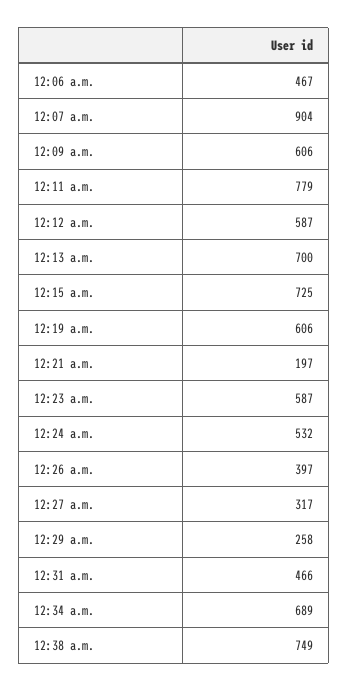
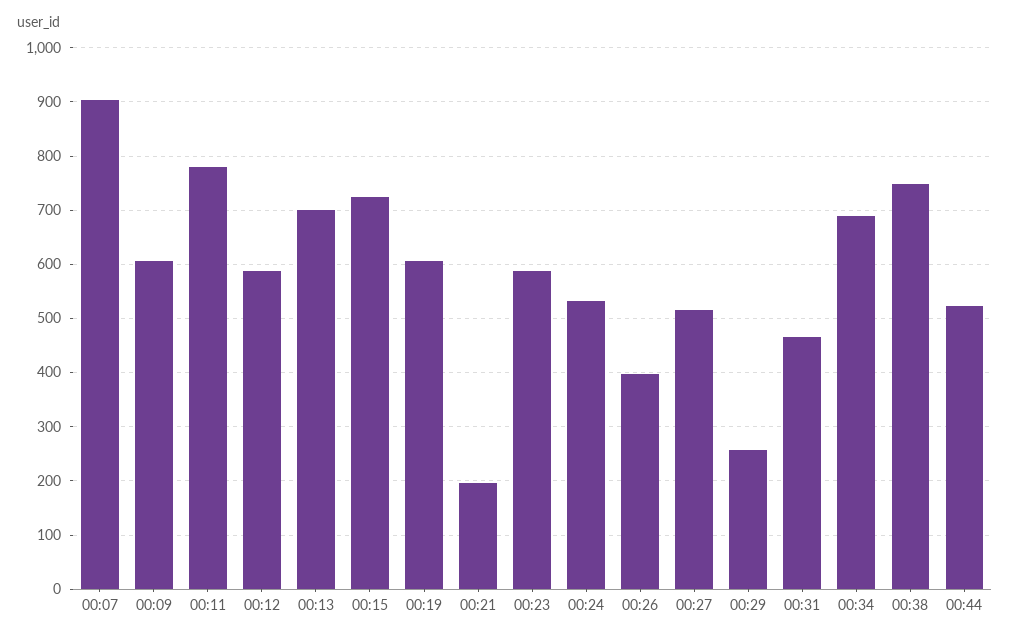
12:06 a.m.: 467 -> none
12:27 a.m.: 317 -> 520
00:44: none -> 520

